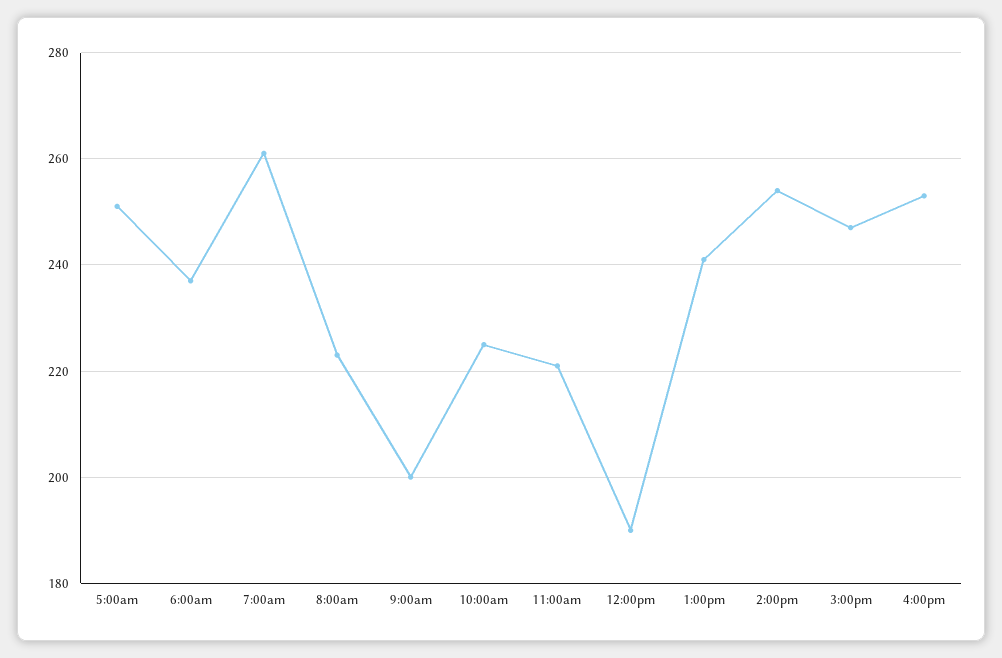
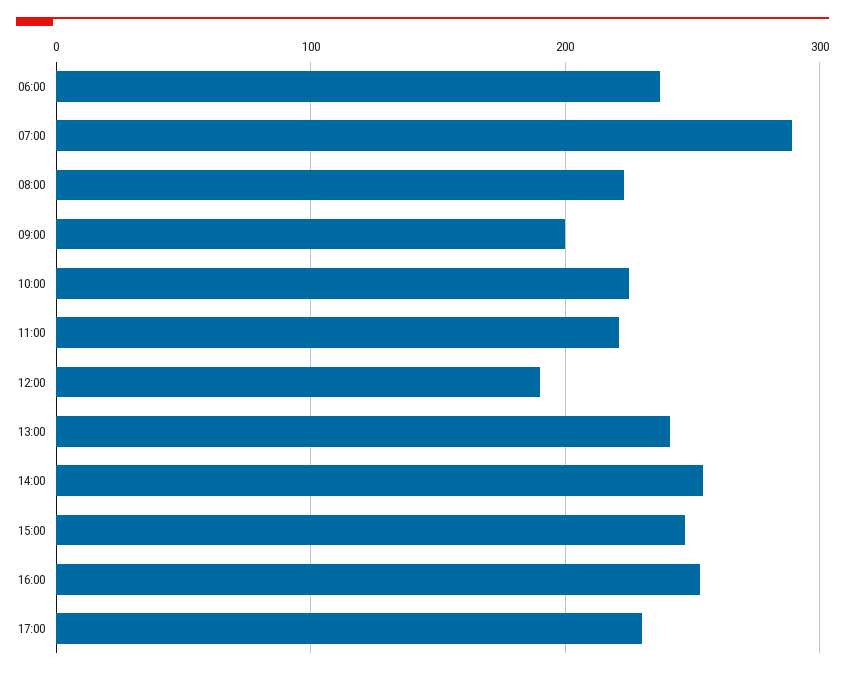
5:00am: 250 -> none
7:00am: 260 -> 290
17:00: none -> 230

